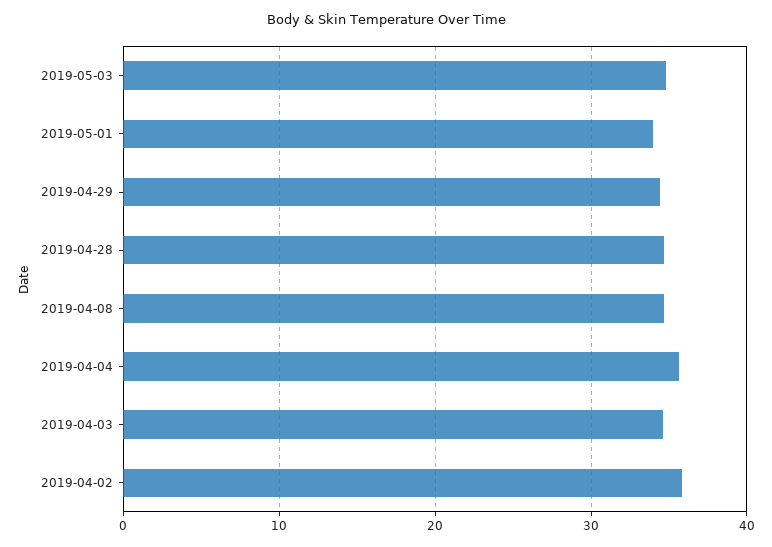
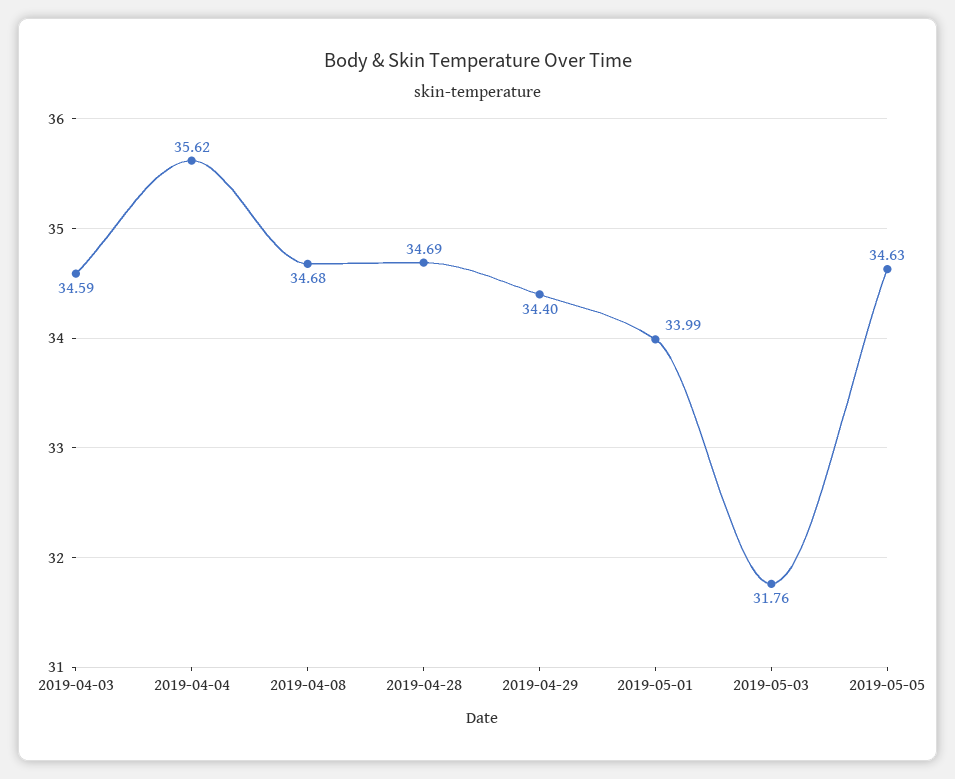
2019-05-03: 35 -> 31.76
2019-04-02: 36 -> none
2019-05-05: none -> 34.63

